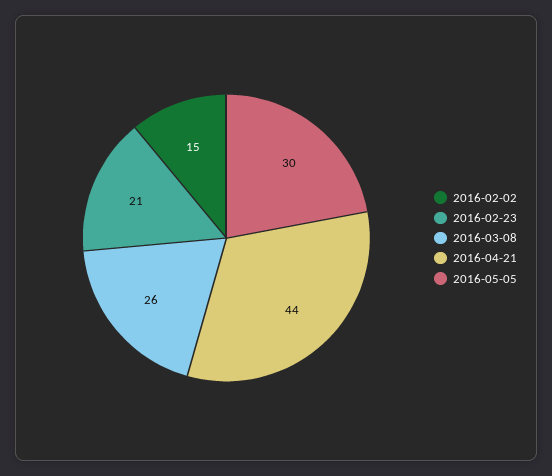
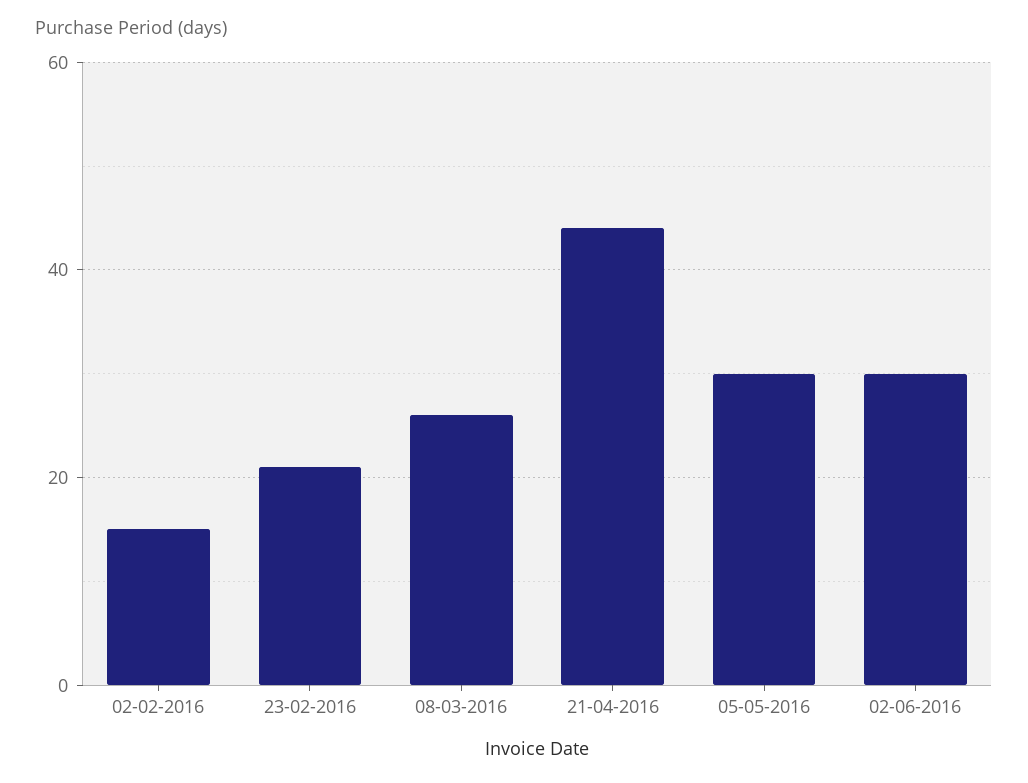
02-06-2016: none -> 30

